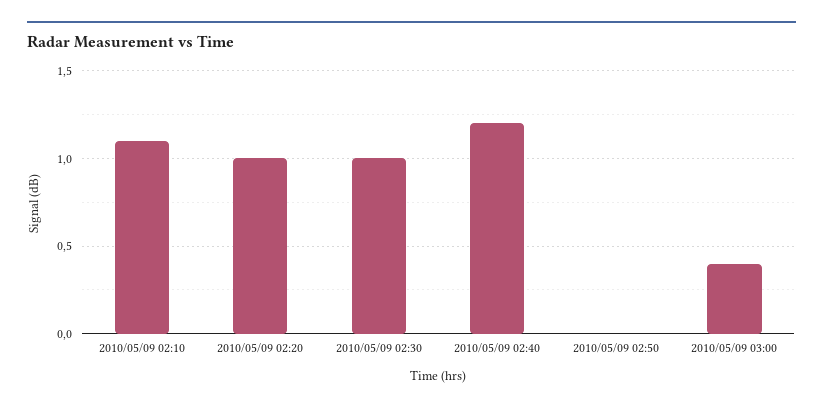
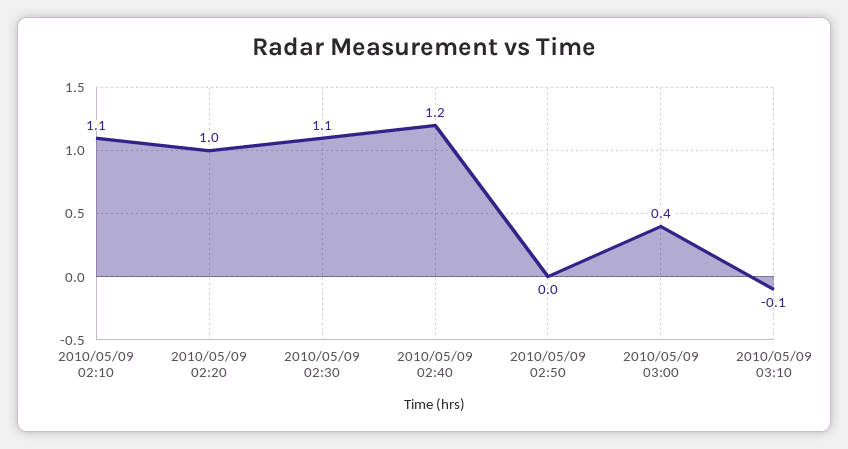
2010/05/09 02:30: 1 -> 1.1
2010/05/09 03:10: none -> -0.1

